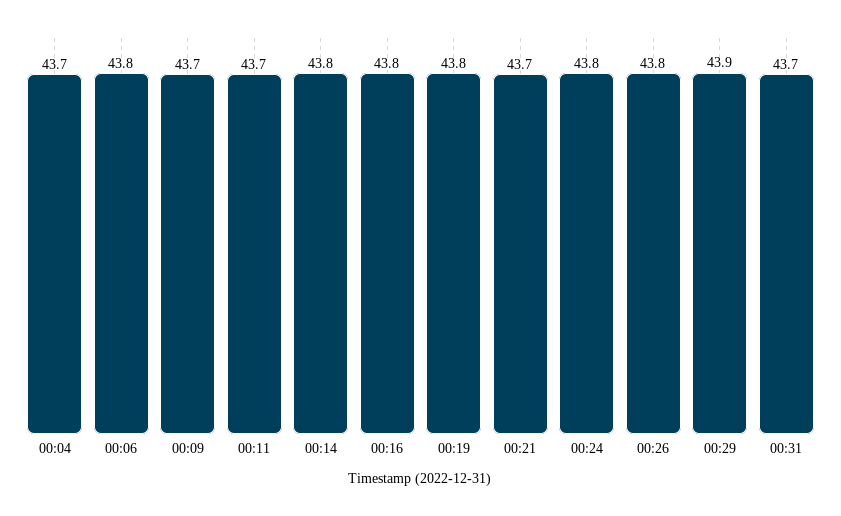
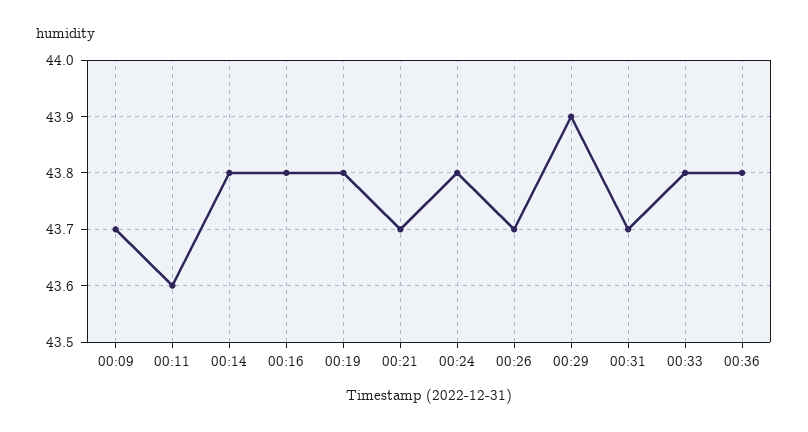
00:04: 43.7 -> none
00:06: 43.8 -> none
00:11: 43.7 -> 43.6
00:26: 43.8 -> 43.7
00:33: none -> 43.8
00:36: none -> 43.8

